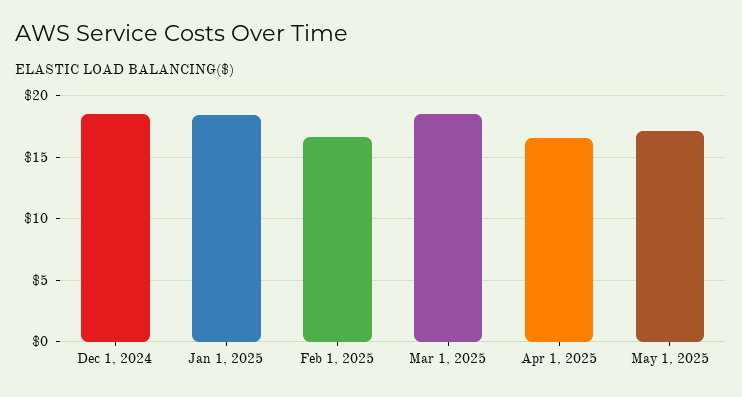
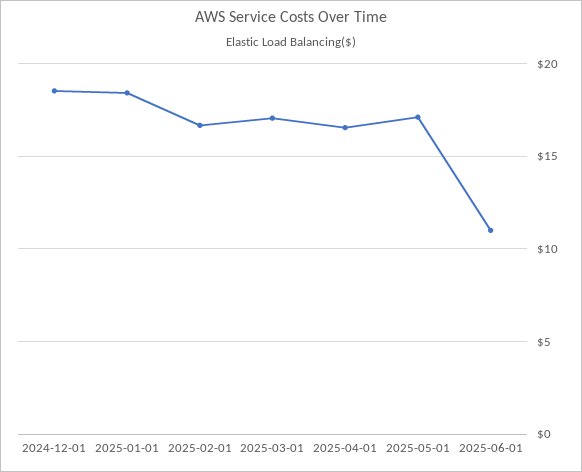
Mar 1, 2025: 18.5 -> 17
2025-06-01: none -> 11

